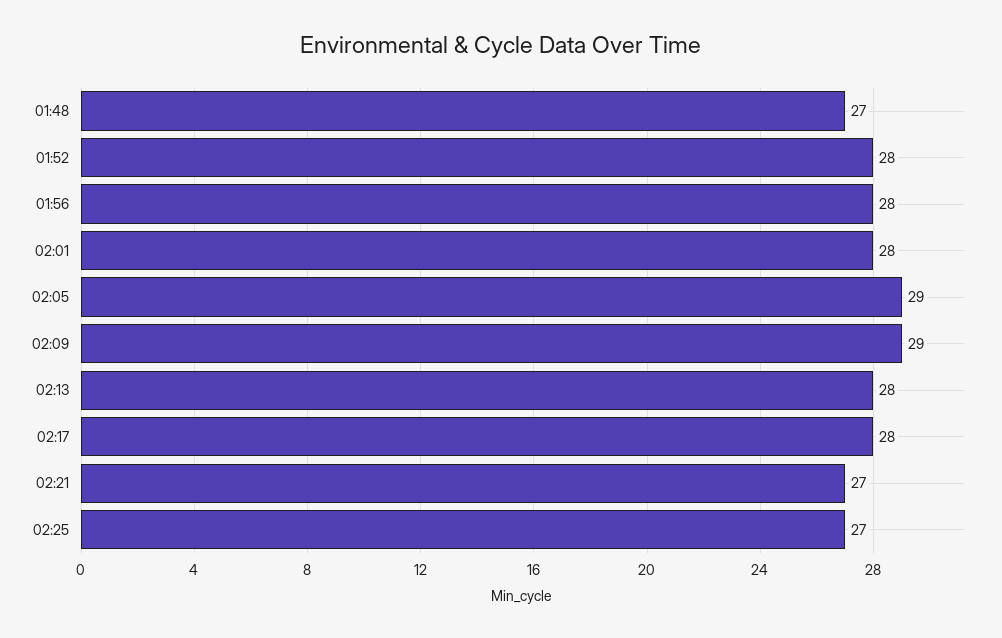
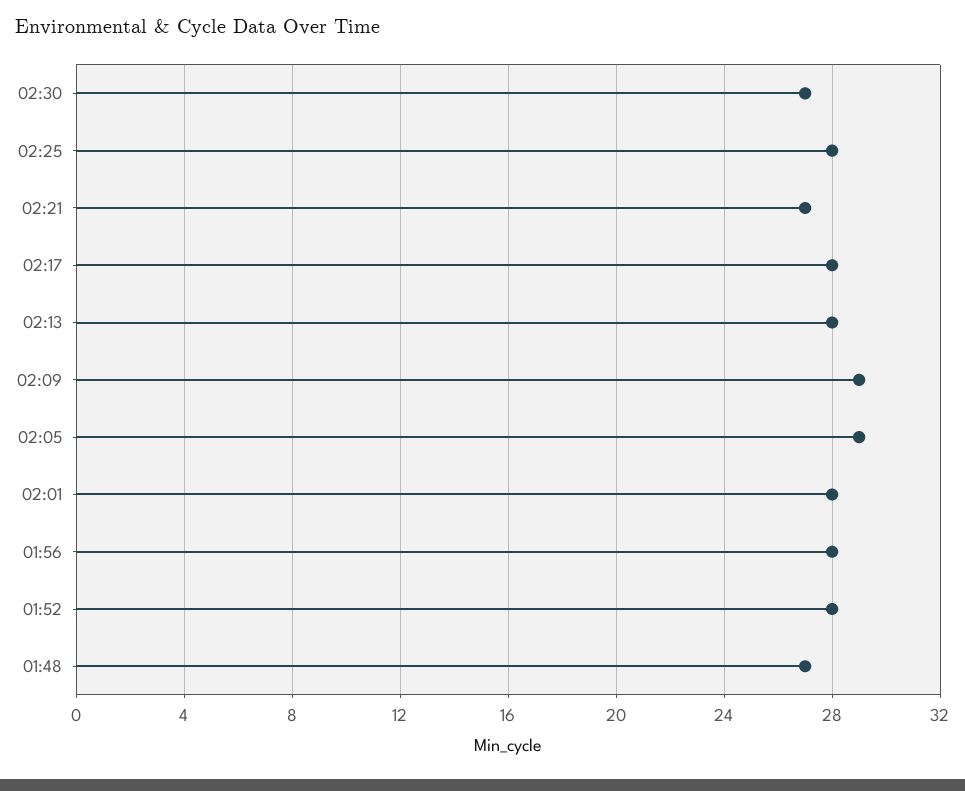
02:25: 27 -> 28
02:30: none -> 27

